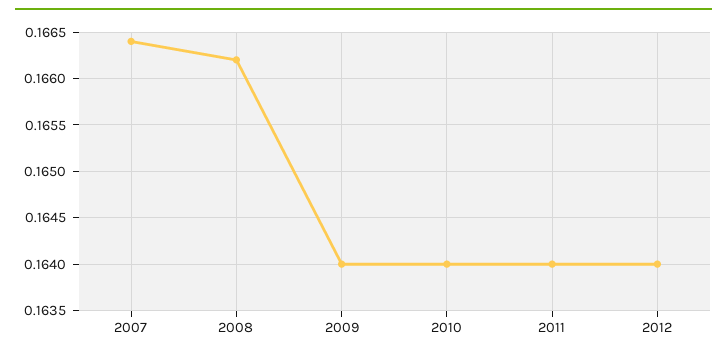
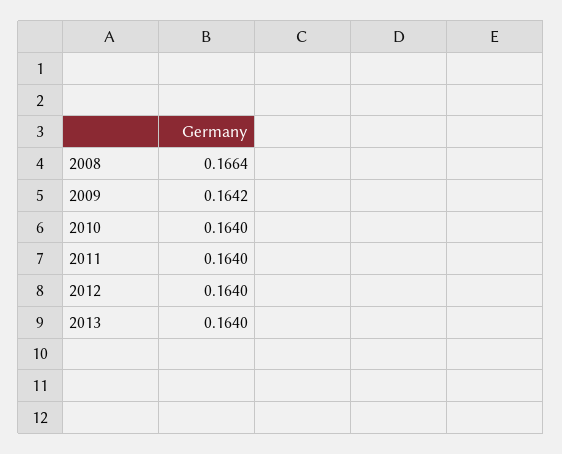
2007: 0.1664 -> none
2008: 0.1662 -> 0.1664
2009: 0.164 -> 0.1642
2013: none -> 0.164

